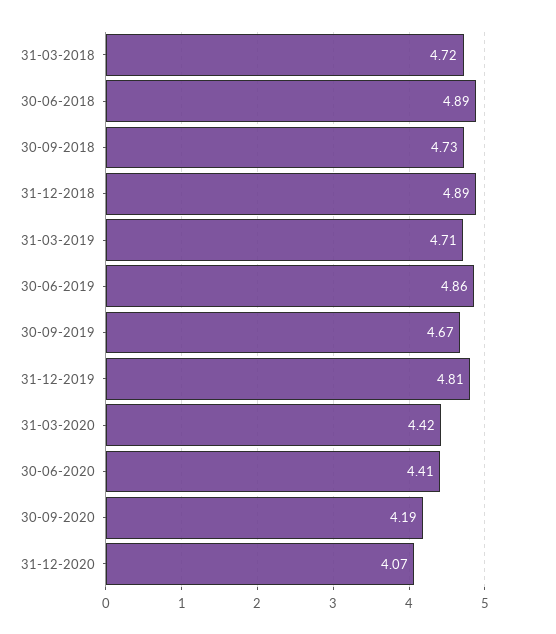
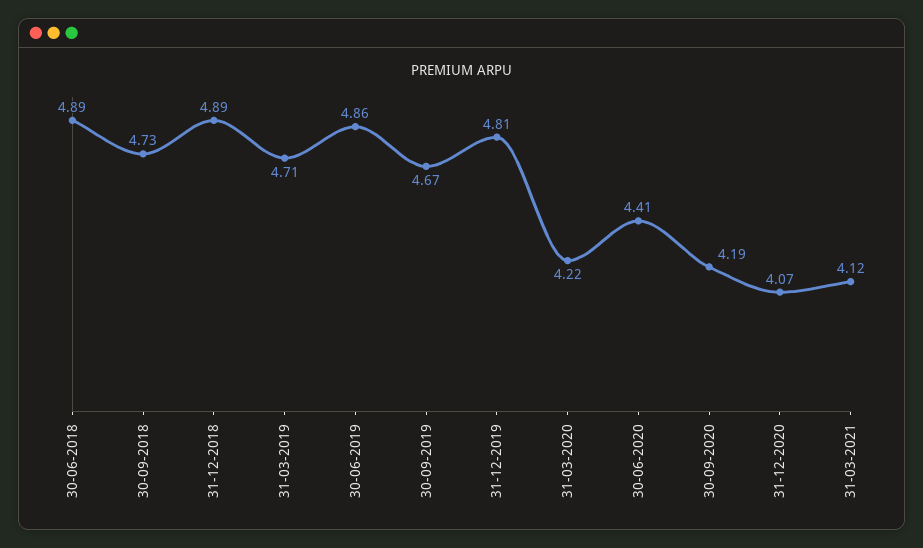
31-03-2018: 4.72 -> none
31-03-2020: 4.42 -> 4.22
31-03-2021: none -> 4.12

